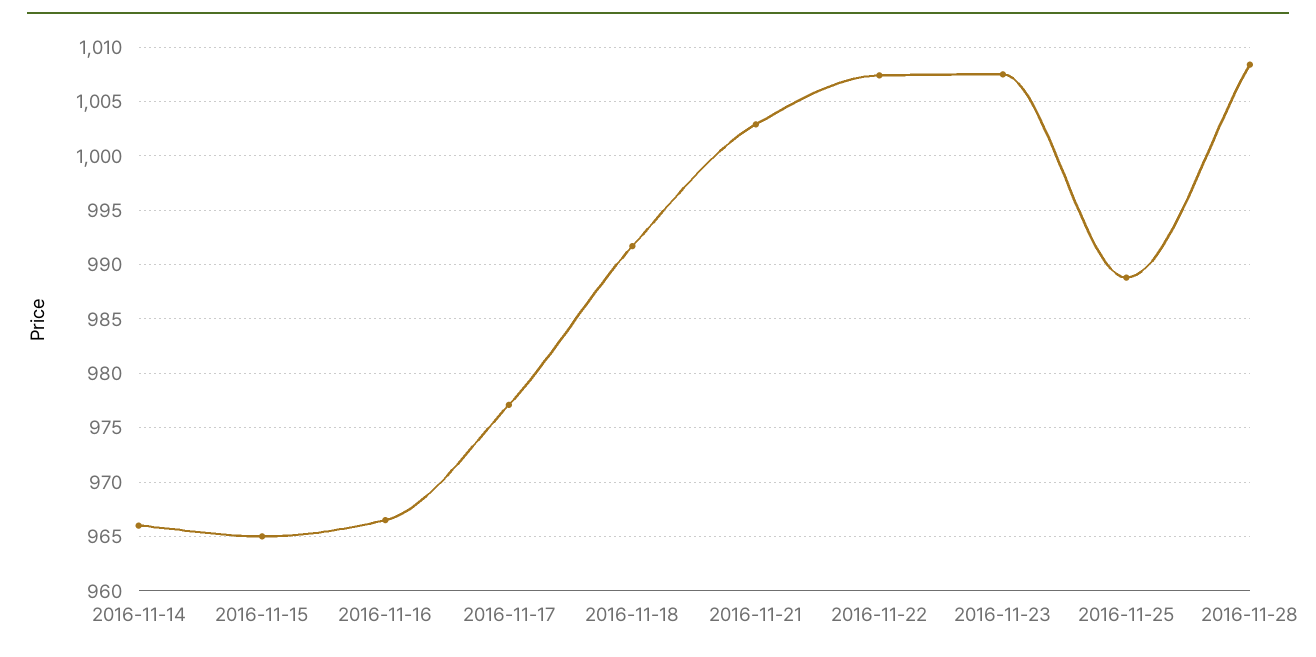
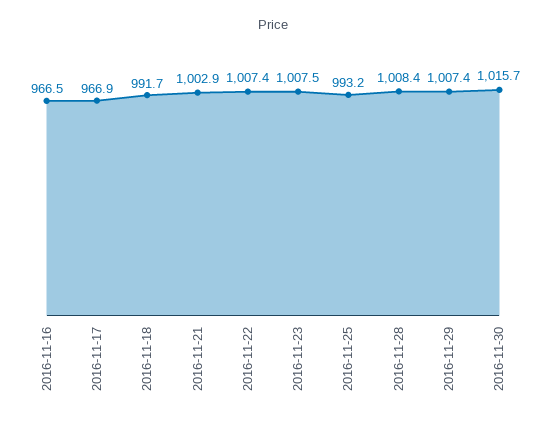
2016-11-14: 966 -> none
2016-11-15: 965 -> none
2016-11-17: 977 -> 966.9
2016-11-25: 989 -> 993.2
2016-11-29: none -> 1007.4
2016-11-30: none -> 1015.7

